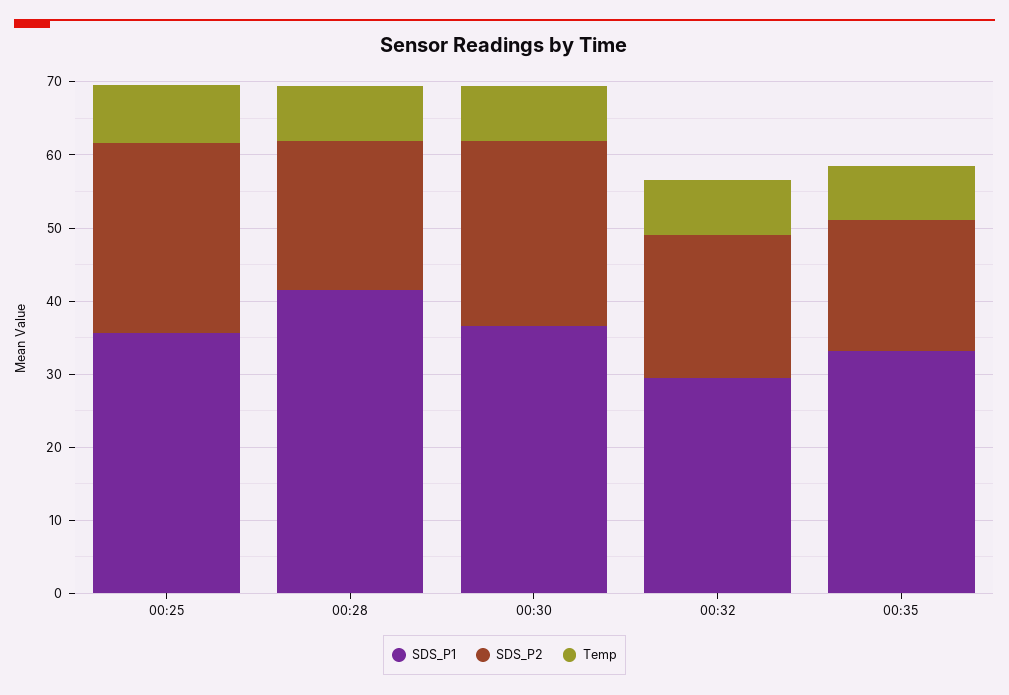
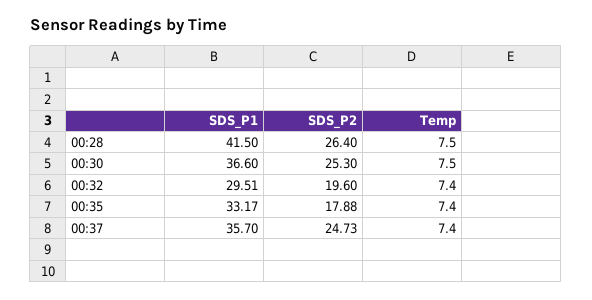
SDS_P1, 00:25: 36 -> none
SDS_P2, 00:25: 26 -> none
Temp, 00:25: 8 -> none
SDS_P2, 00:28: 20 -> 26.4
SDS_P1, 00:37: none -> 35.7
SDS_P2, 00:37: none -> 24.73
Temp, 00:37: none -> 7.4

